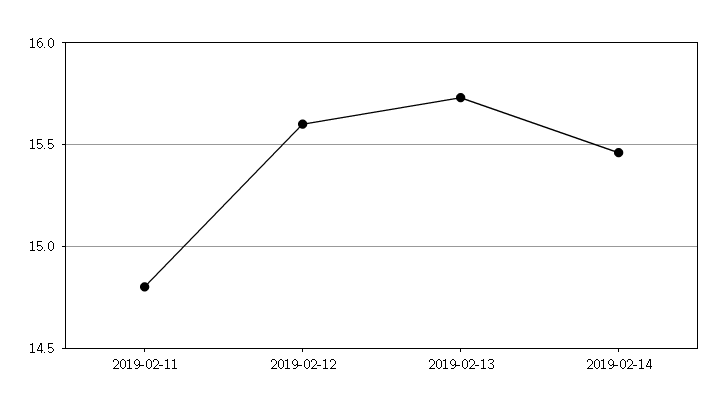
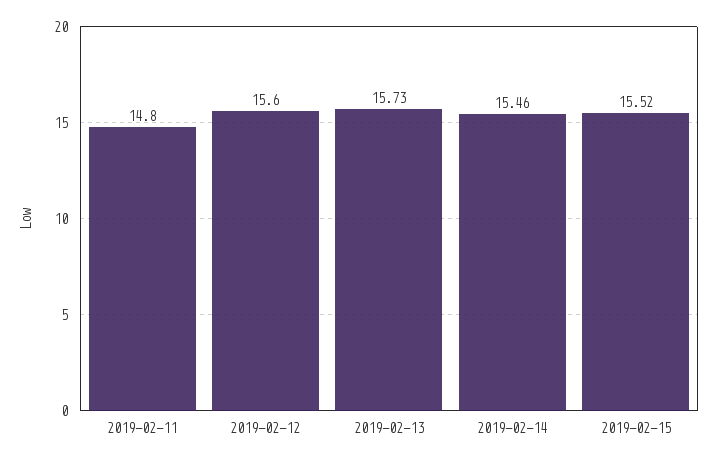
2019-02-15: none -> 15.52

